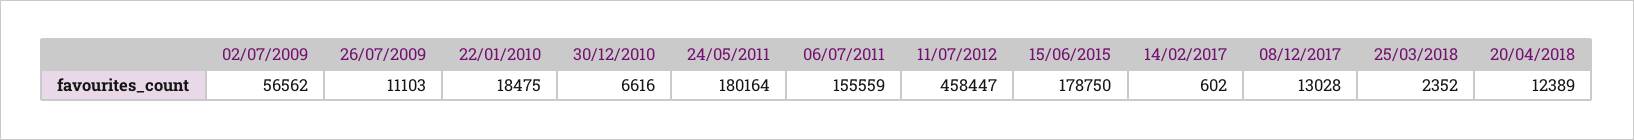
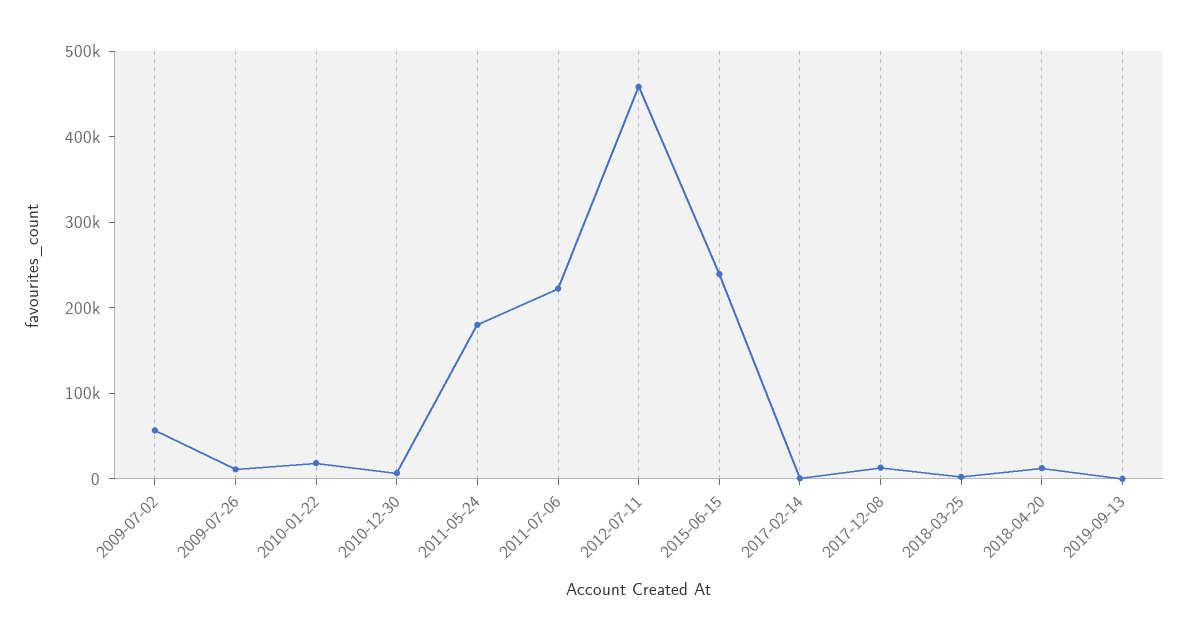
06/07/2011: 155559 -> 220000
15/06/2015: 178750 -> 240000
2019-09-13: none -> 0

